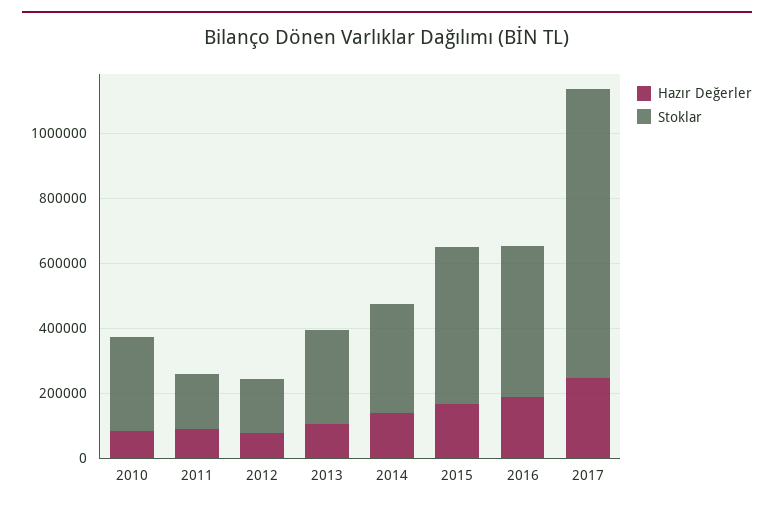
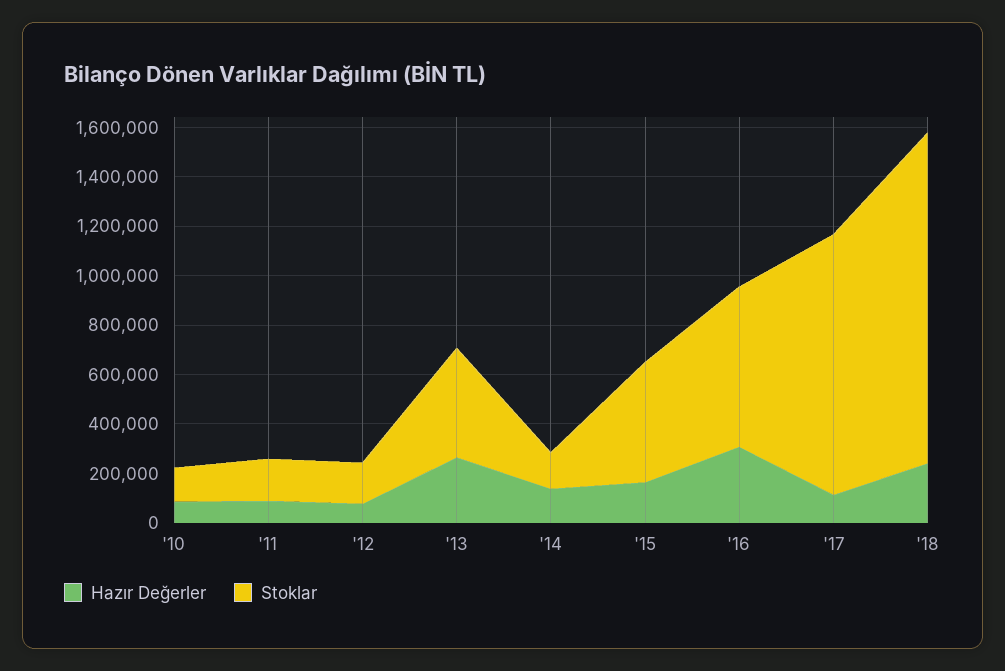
Stoklar, 2010: 300000 -> 150000
Hazır Değerler, 2013: 100000 -> 250000
Stoklar, 2013: 300000 -> 450000
Stoklar, 2014: 350000 -> 150000
Hazır Değerler, 2016: 200000 -> 300000
Stoklar, 2016: 450000 -> 650000
Hazır Değerler, 2017: 250000 -> 100000
Stoklar, 2017: 900000 -> 1050000
Hazır Değerler, '18: none -> 250000
Stoklar, '18: none -> 1350000

